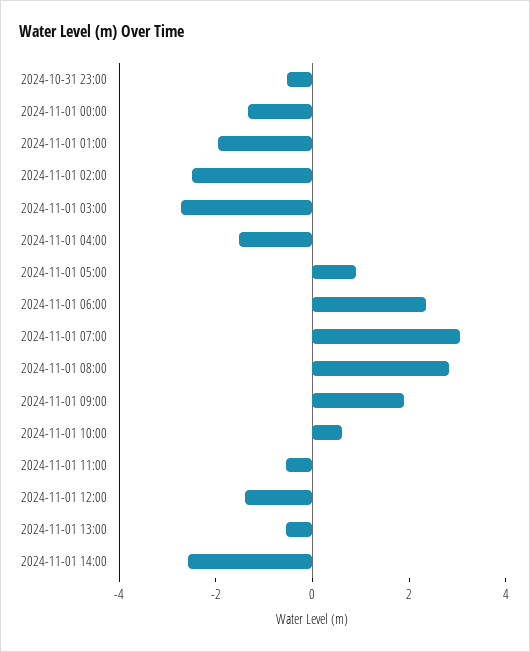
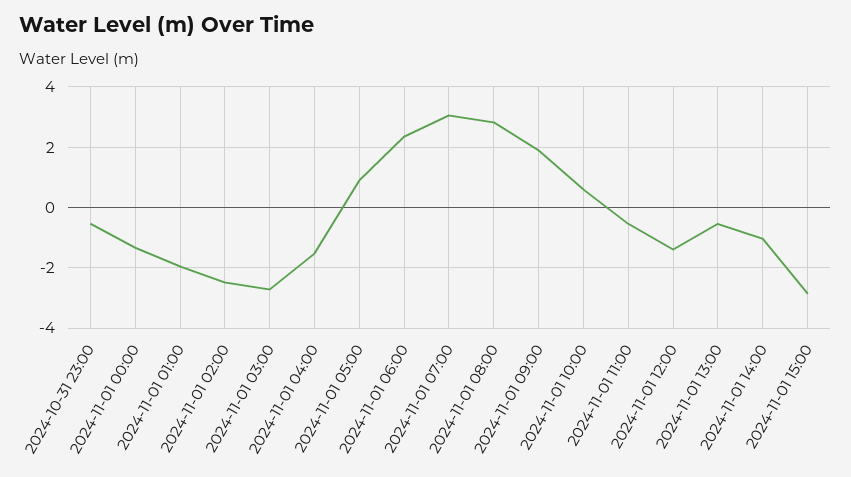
2024-11-01 14:00: -2.5 -> -1
2024-11-01 15:00: none -> -2.8

